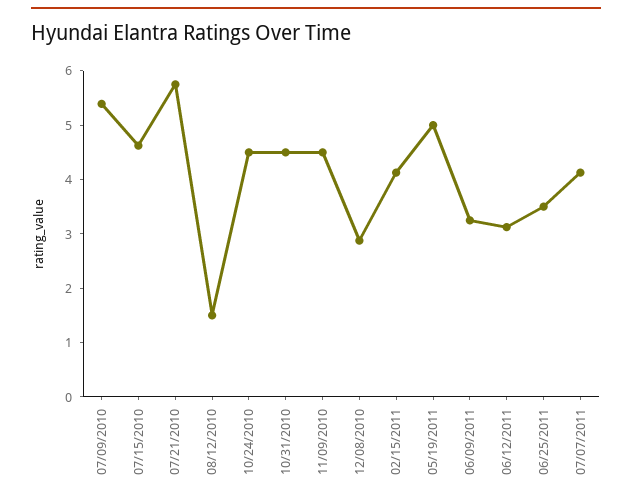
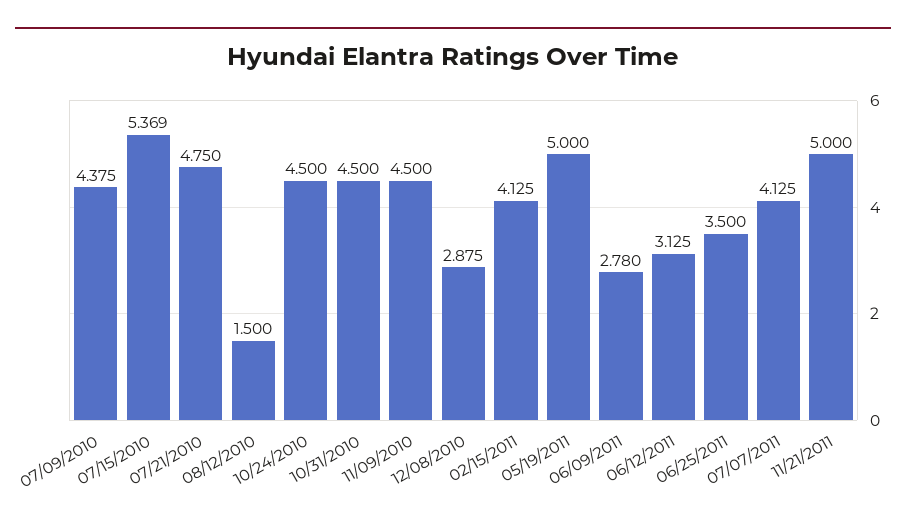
07/09/2010: 5.4 -> 4.375
07/15/2010: 4.6 -> 5.369
07/21/2010: 5.8 -> 4.75
06/09/2011: 3.2 -> 2.78
11/21/2011: none -> 5

